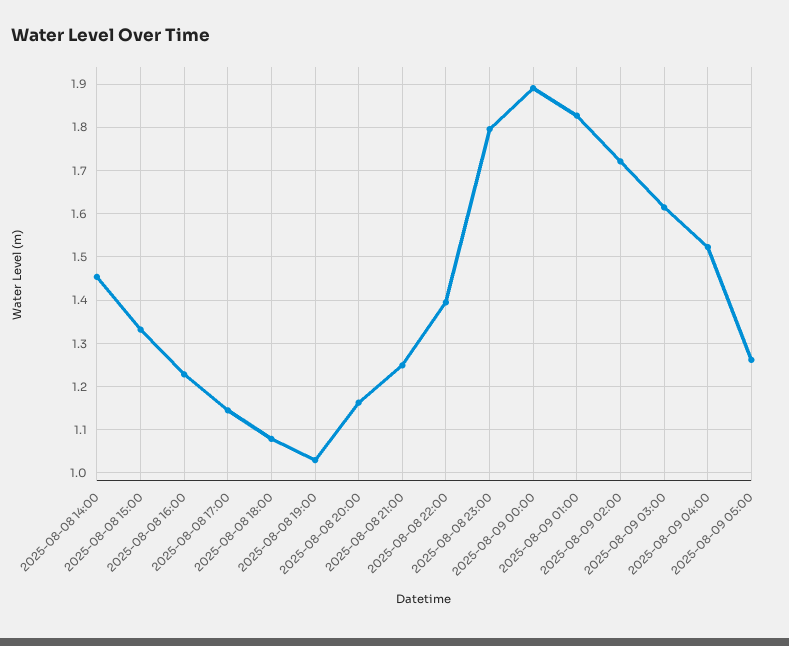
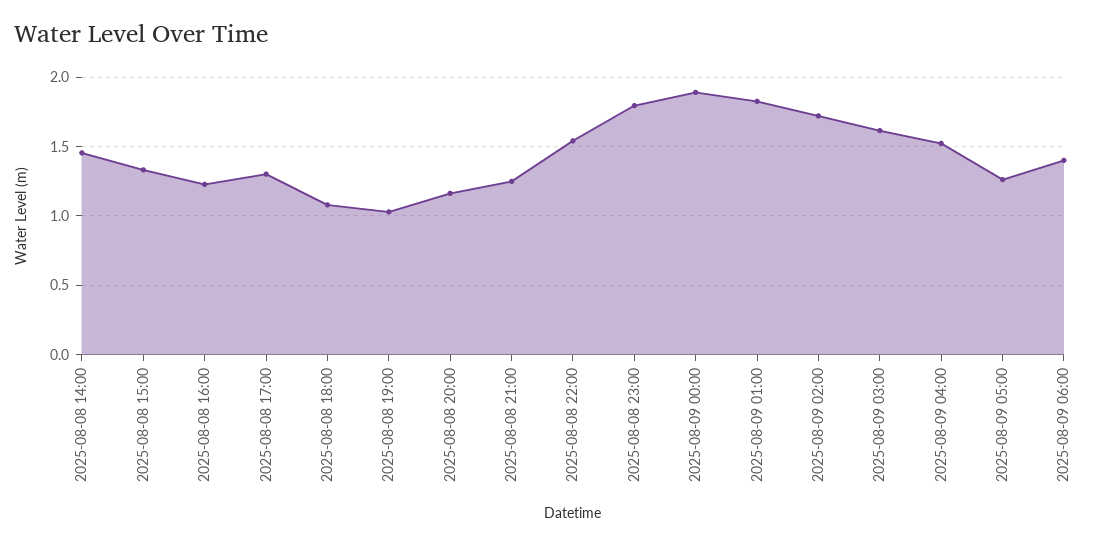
2025-08-08 17:00: 1.14 -> 1.3
2025-08-08 22:00: 1.4 -> 1.55
2025-08-09 06:00: none -> 1.4

